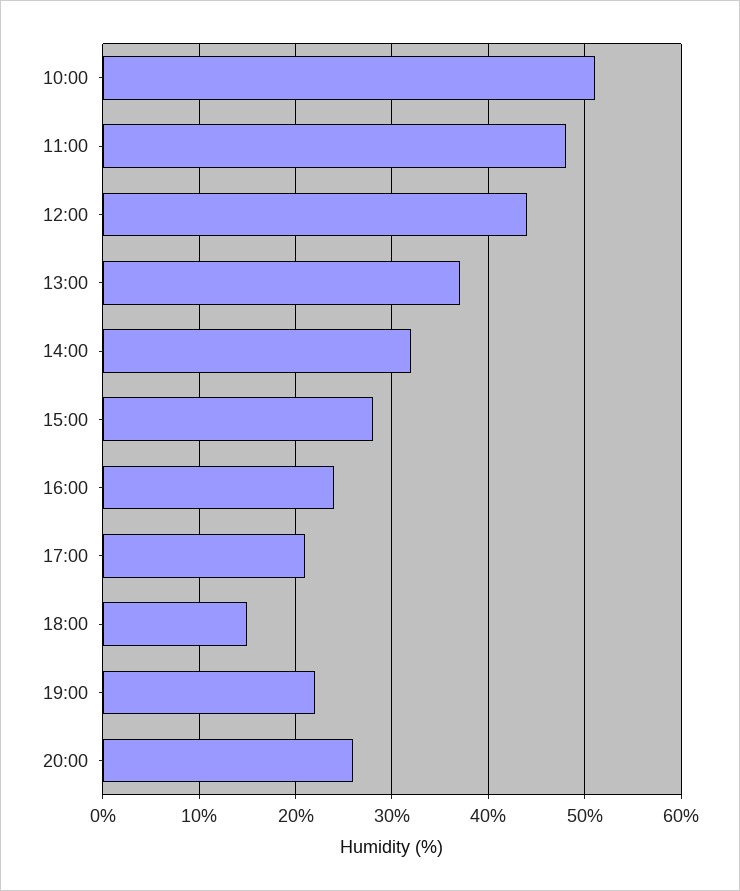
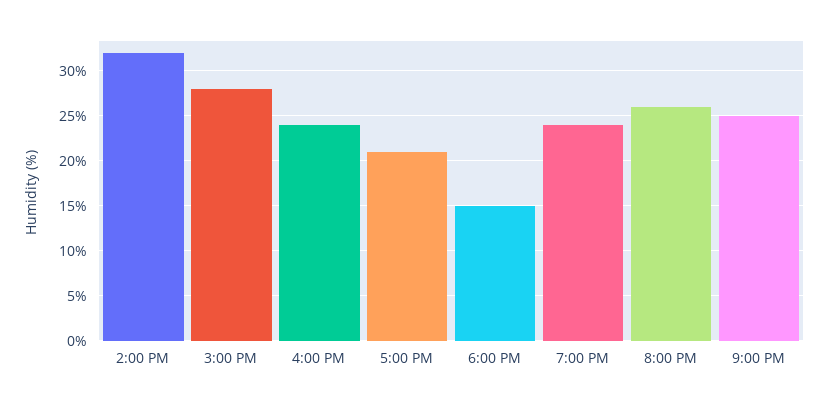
10:00: 51 -> none
11:00: 48 -> none
12:00: 44 -> none
13:00: 37 -> none
19:00: 22 -> 24
9:00 PM: none -> 25

